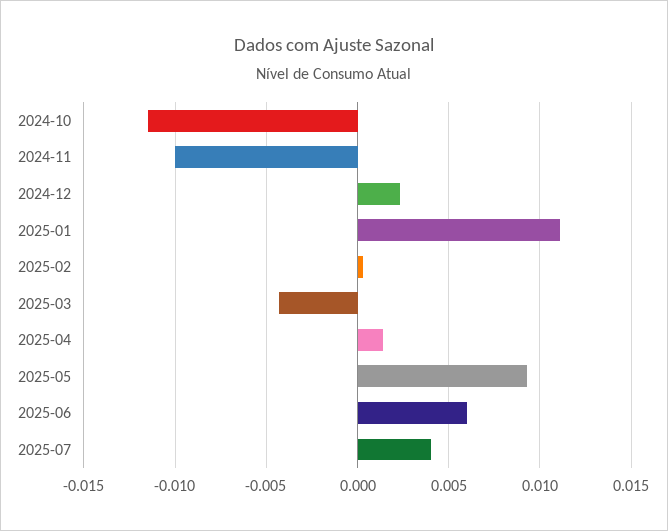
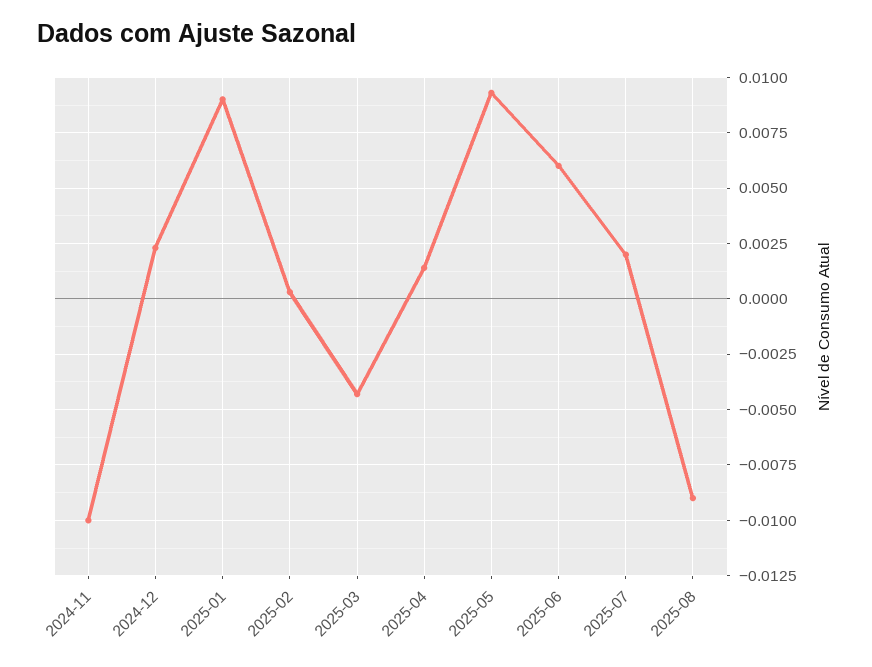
2024-10: -0.0115 -> none
2025-01: 0.011 -> 0.009
2025-07: 0.004 -> 0.002
2025-08: none -> -0.009

